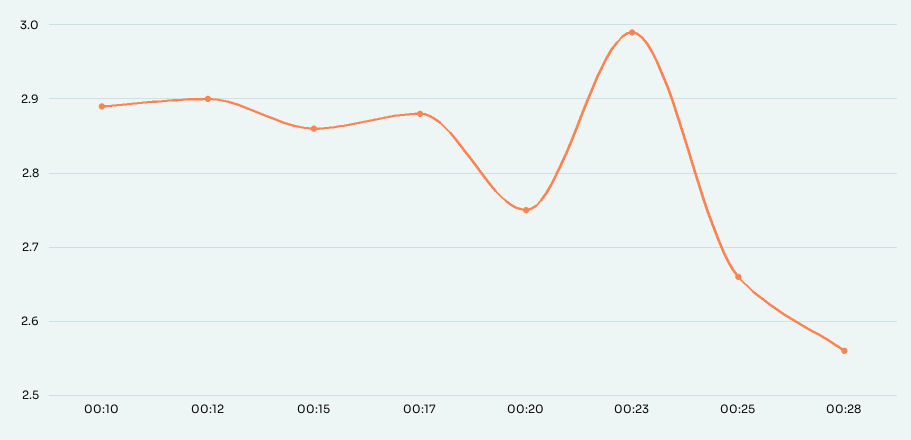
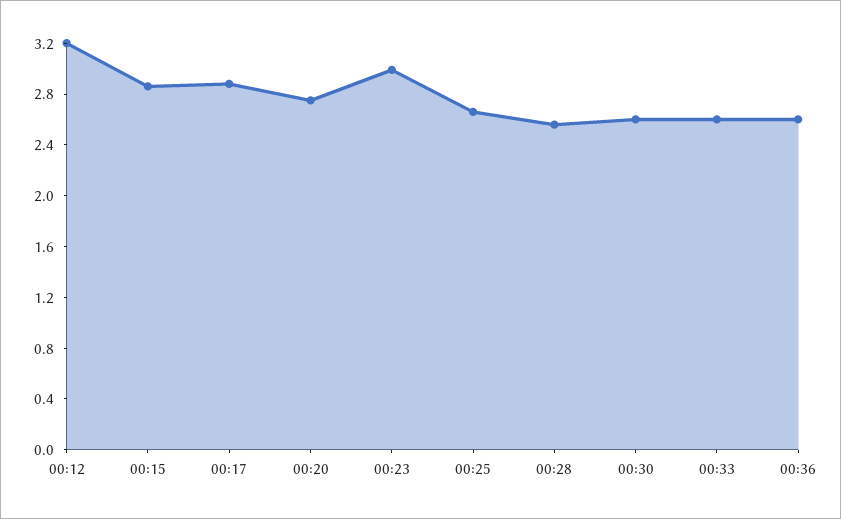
00:10: 2.89 -> none
00:12: 2.9 -> 3.2
00:30: none -> 2.6
00:33: none -> 2.6
00:36: none -> 2.6

